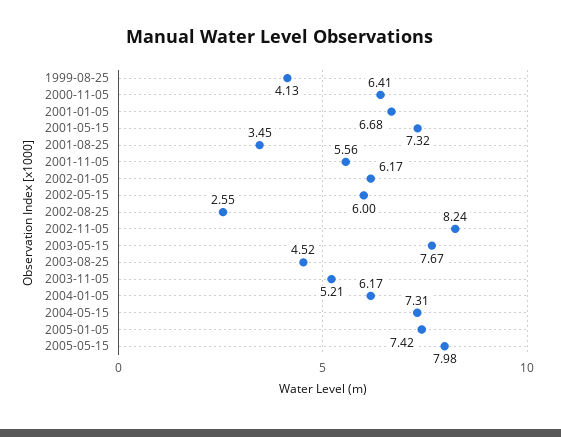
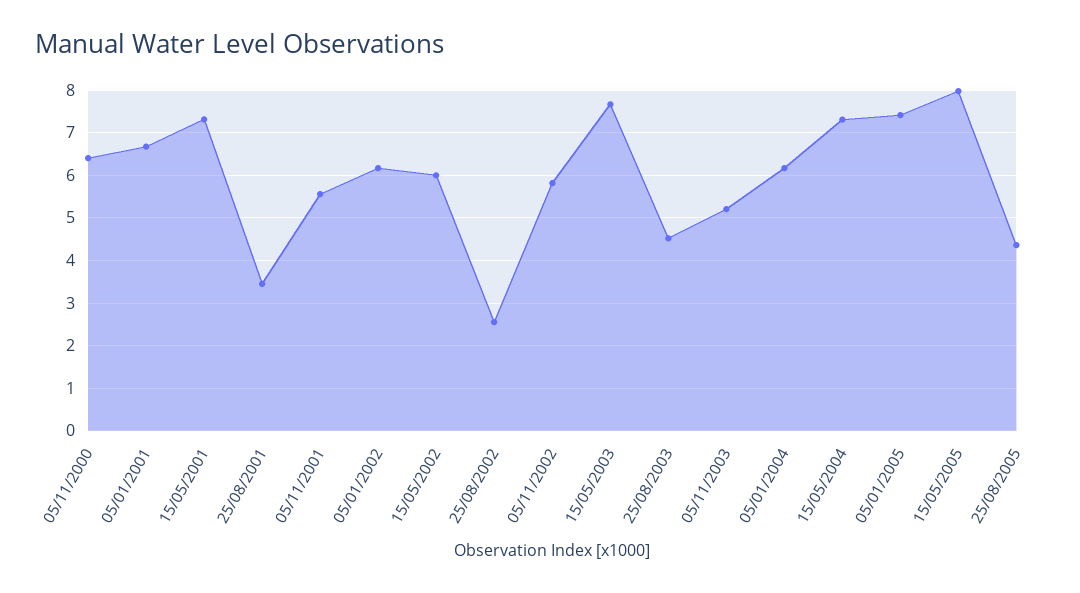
1999-08-25: 4.13 -> none
2002-11-05: 8.24 -> 5.8
25/08/2005: none -> 4.4

